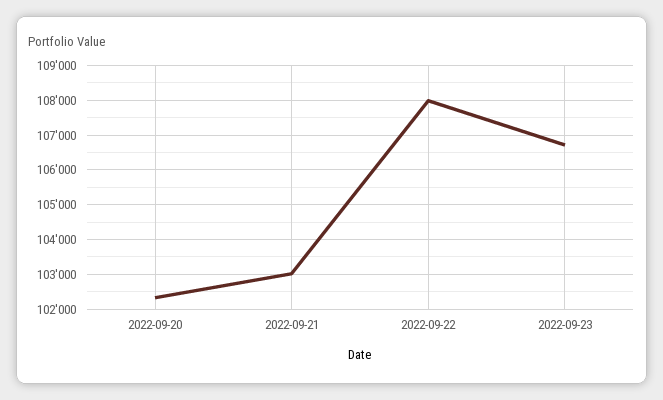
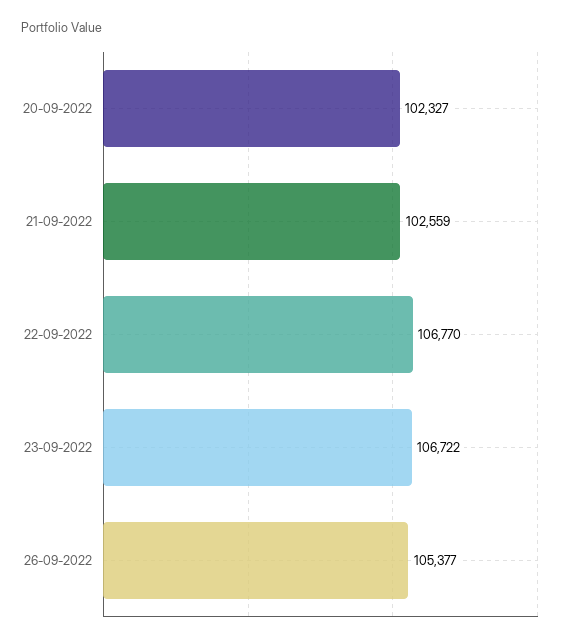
2022-09-21: 103000 -> 102559
2022-09-22: 108000 -> 106770
26-09-2022: none -> 105377

